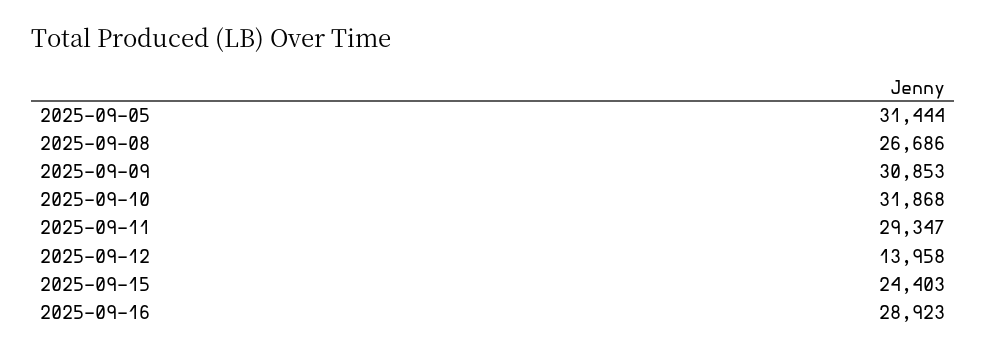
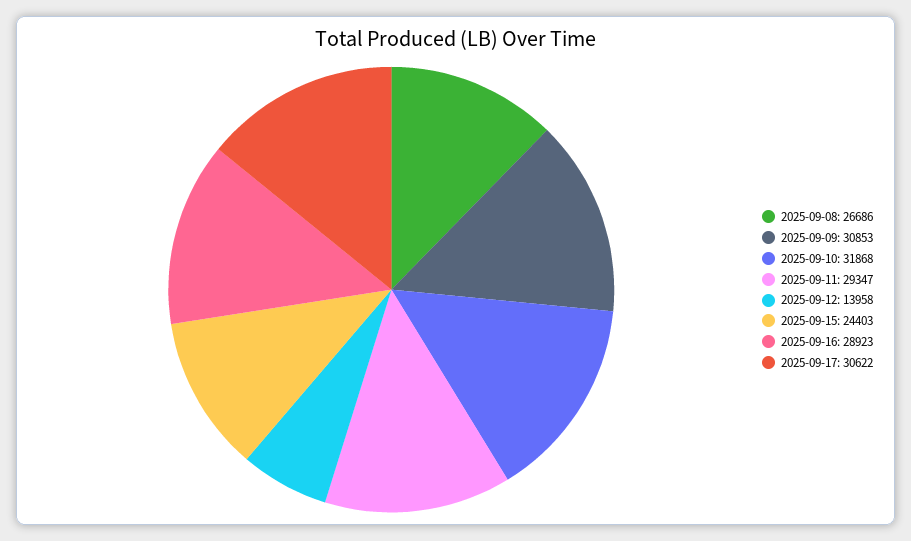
2025-09-05: 31444 -> none
2025-09-17: none -> 30622

